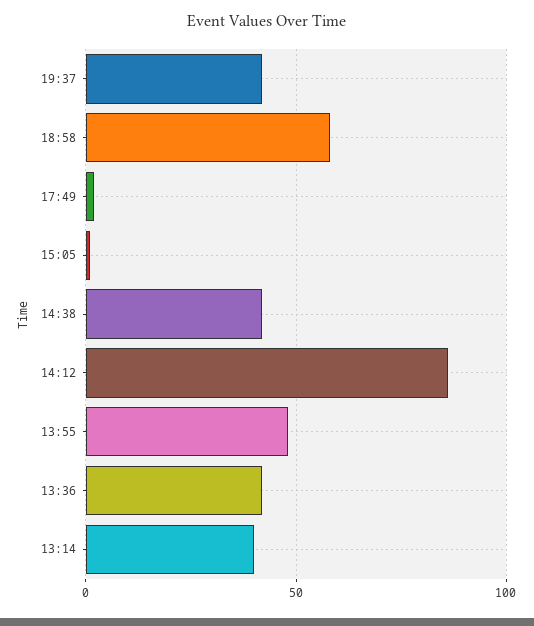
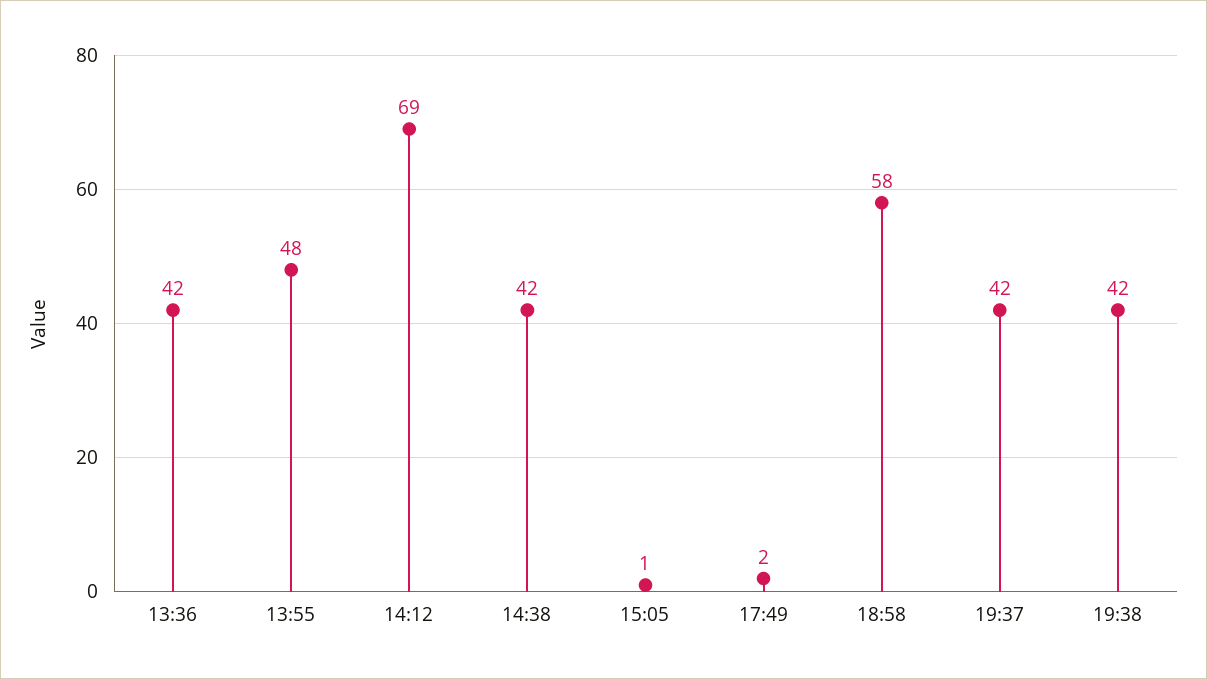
14:12: 85 -> 69
13:14: 40 -> none
19:38: none -> 42

